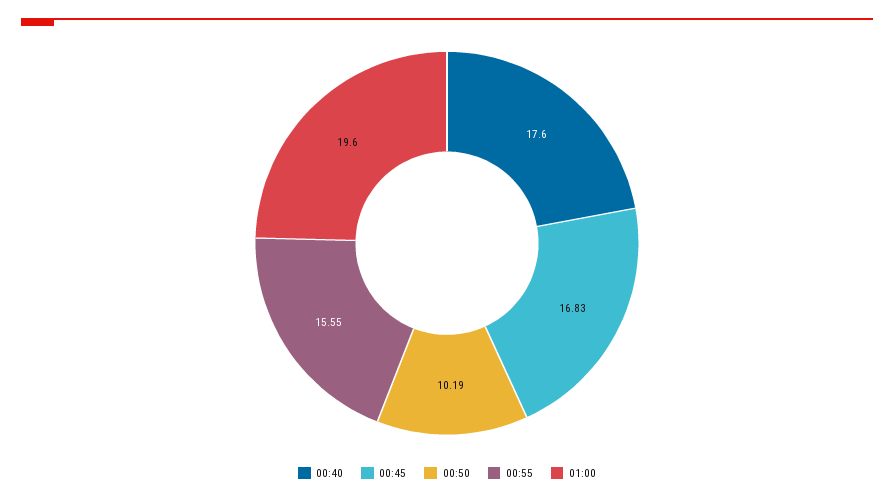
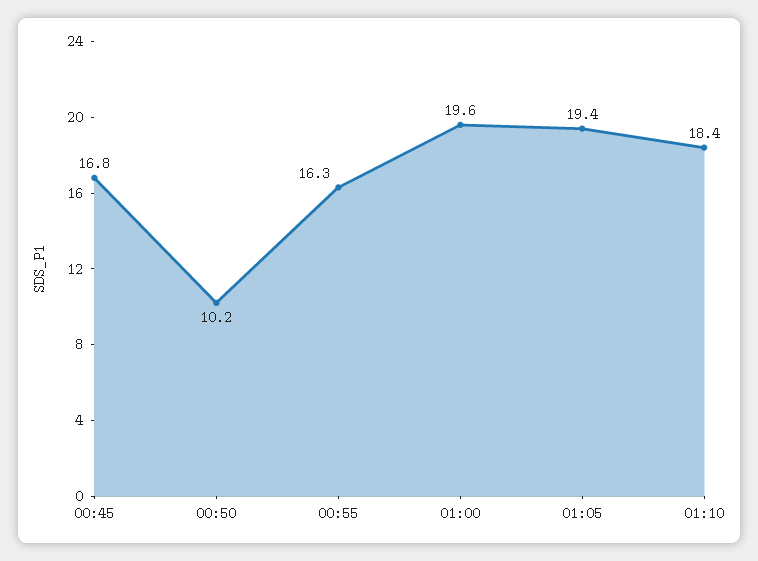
00:40: 17.6 -> none
00:55: 15.55 -> 16.3
01:05: none -> 19.4
01:10: none -> 18.4

